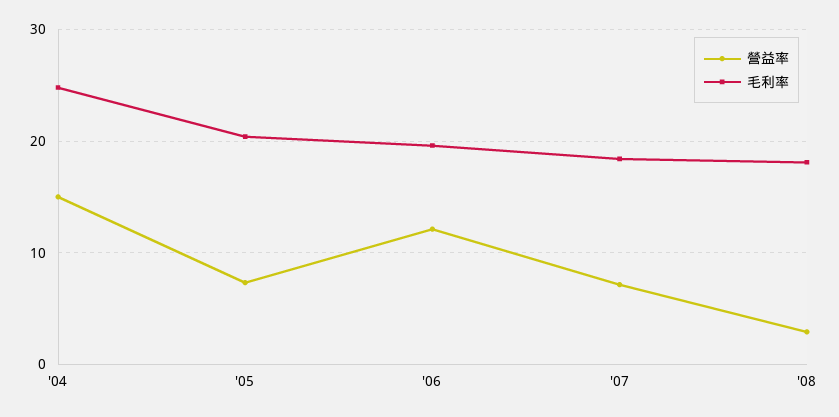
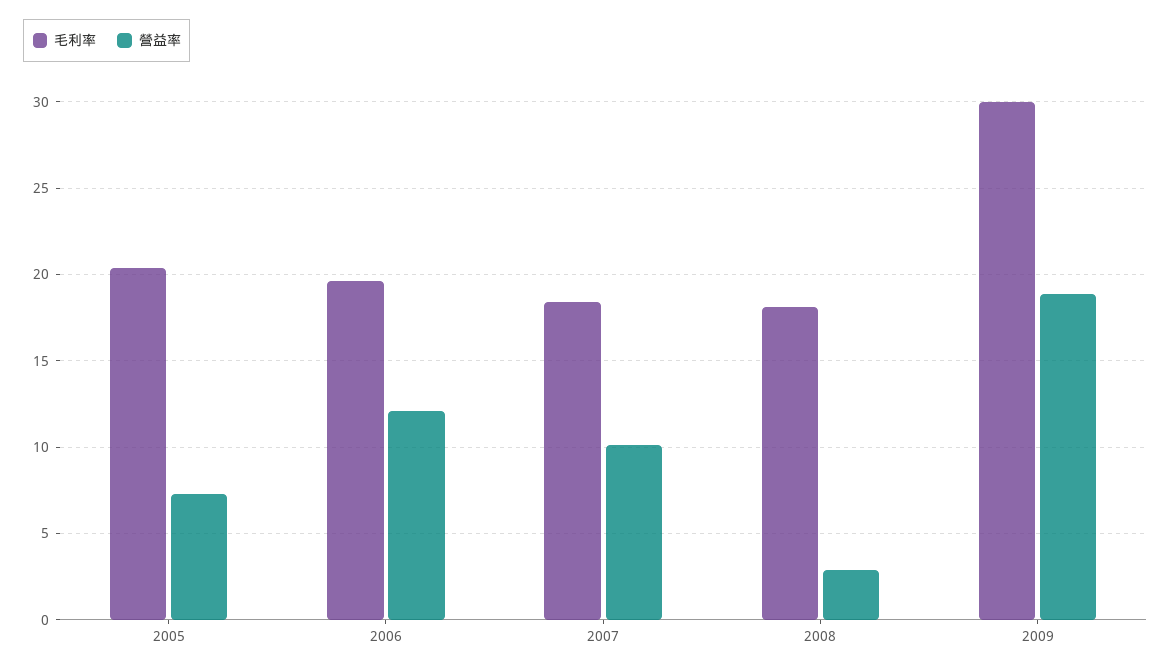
營益率, '04: 15 -> none
毛利率, '04: 25 -> none
營益率, '07: 7 -> 10
毛利率, 2009: none -> 30
營益率, 2009: none -> 19

